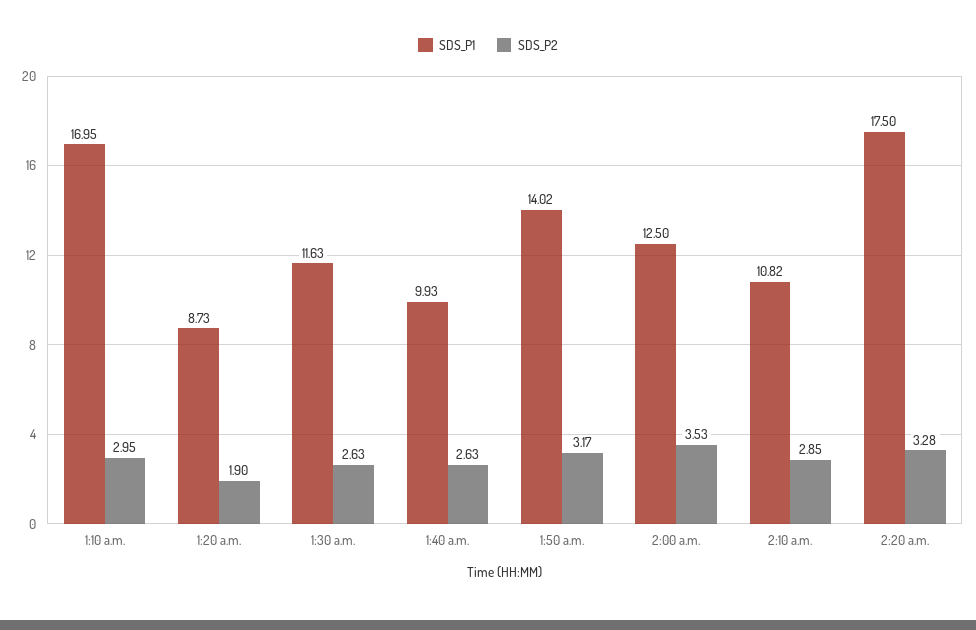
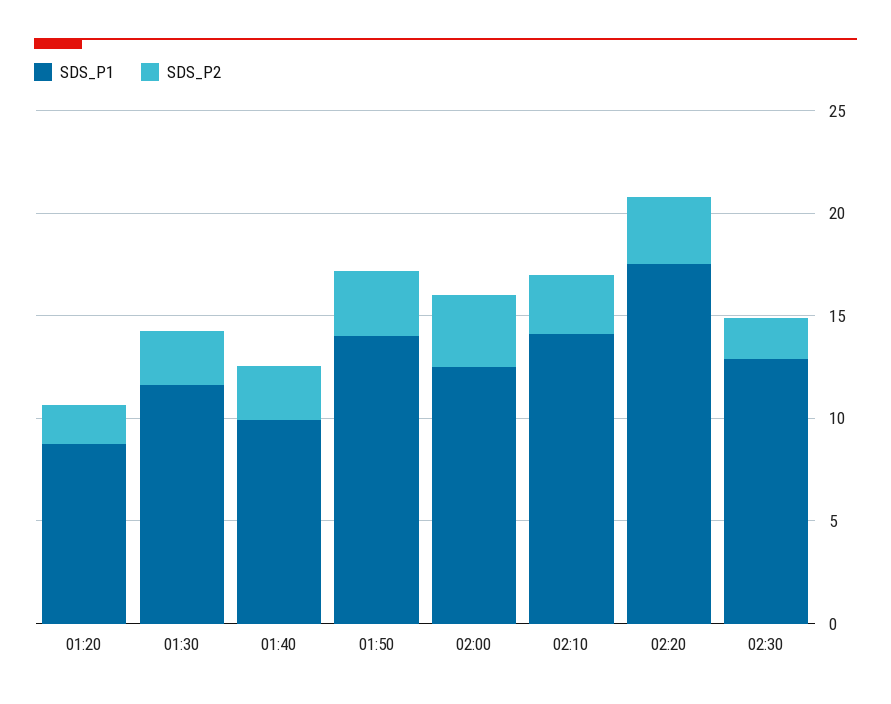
SDS_P1, 1:10 a.m.: 16.95 -> none
SDS_P2, 1:10 a.m.: 2.95 -> none
SDS_P1, 2:10 a.m.: 10.82 -> 14
SDS_P1, 02:30: none -> 13
SDS_P2, 02:30: none -> 2

